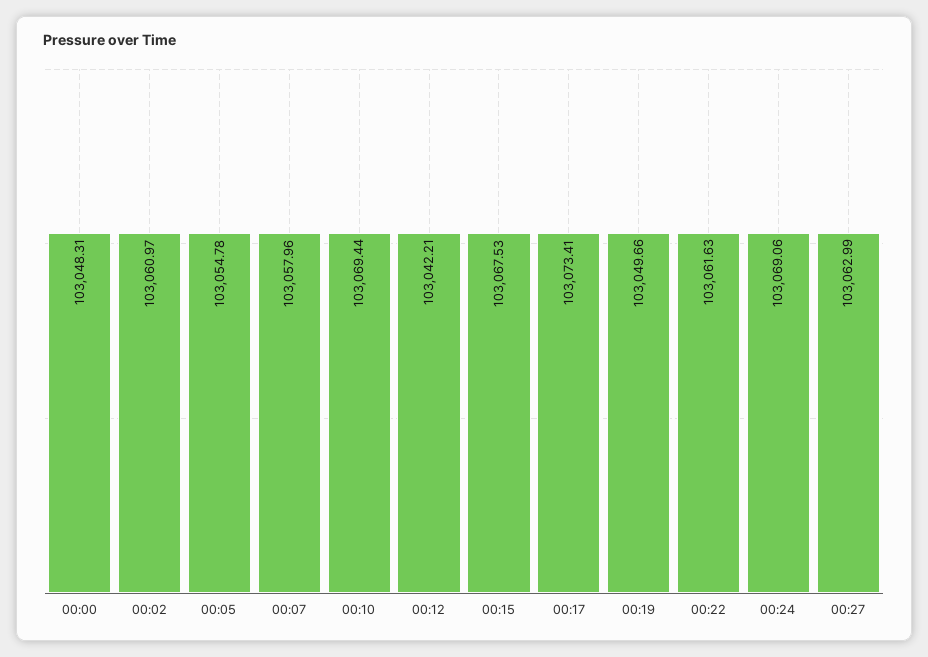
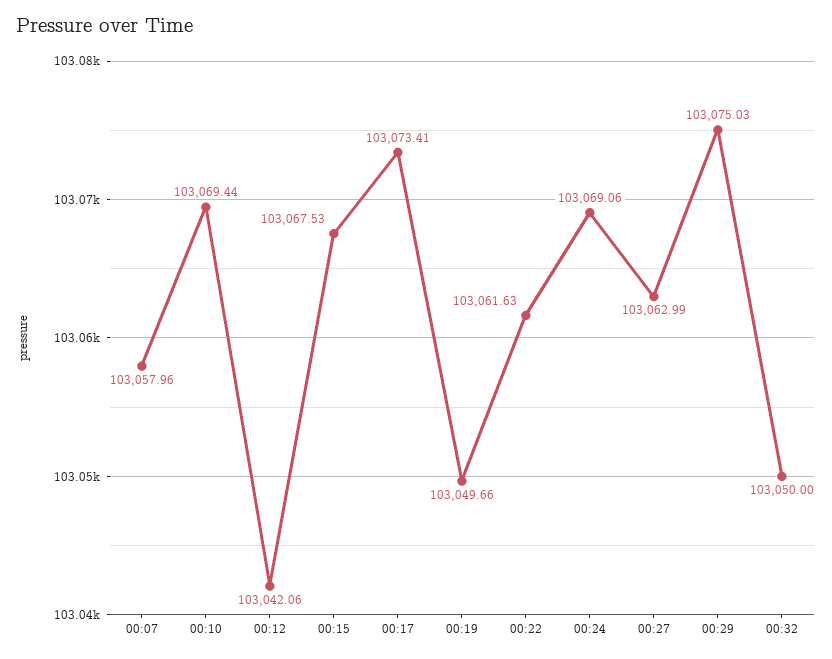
00:00: 103048.31 -> none
00:02: 103060.97 -> none
00:05: 103054.78 -> none
00:12: 103042.21 -> 103042.06
00:29: none -> 103075.03
00:32: none -> 103050

